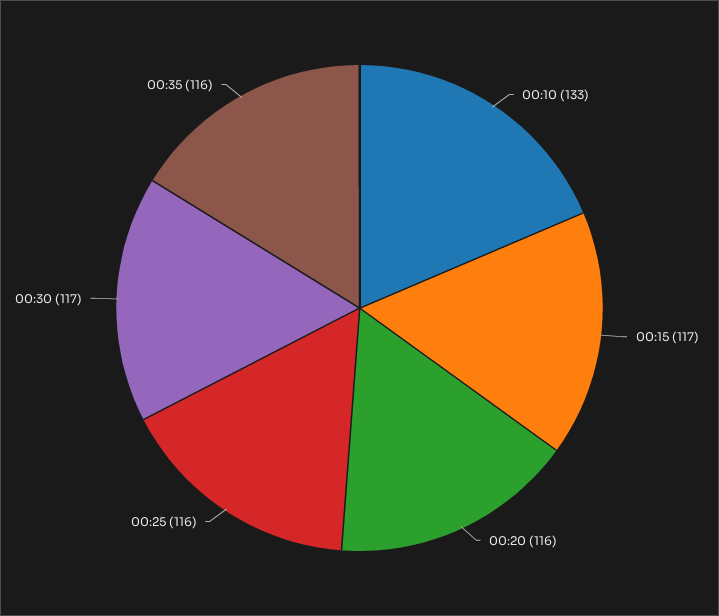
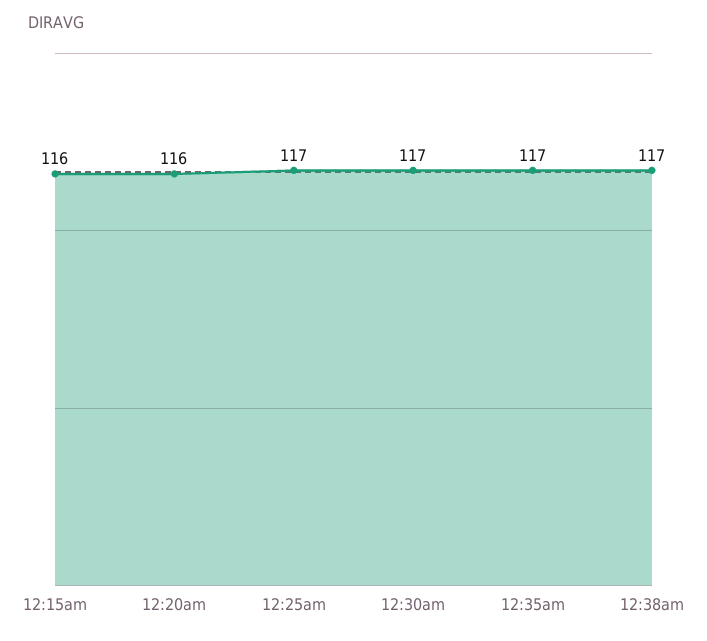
00:10: 133 -> none
00:15: 117 -> 116
00:25: 116 -> 117
00:35: 116 -> 117
12:38am: none -> 117

